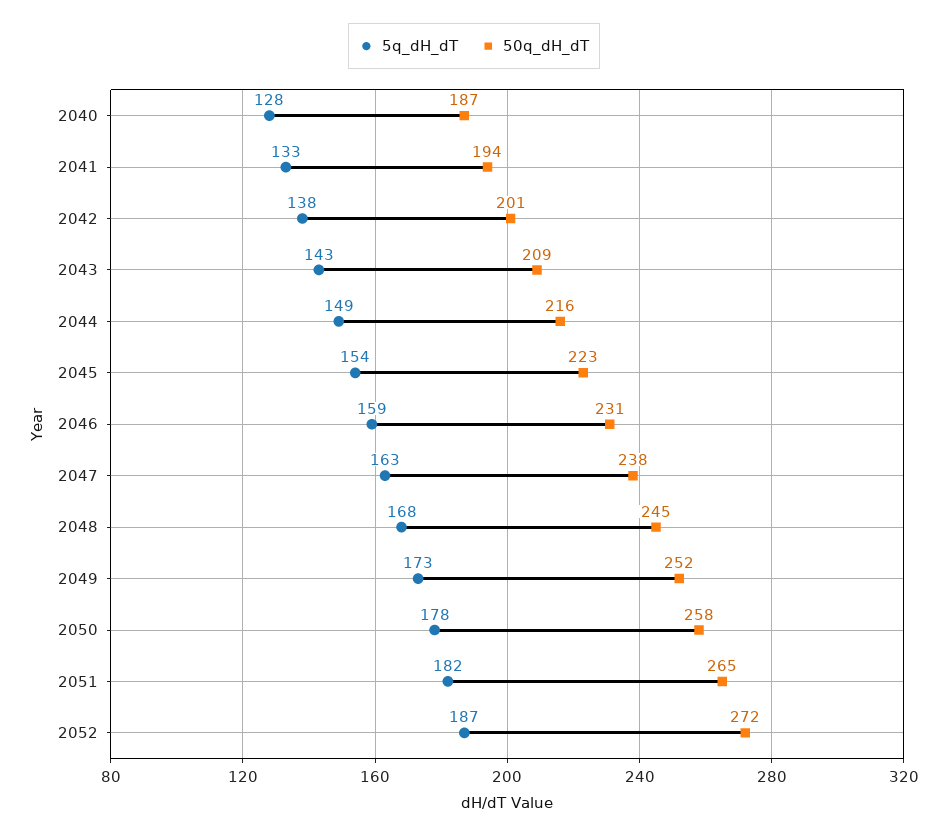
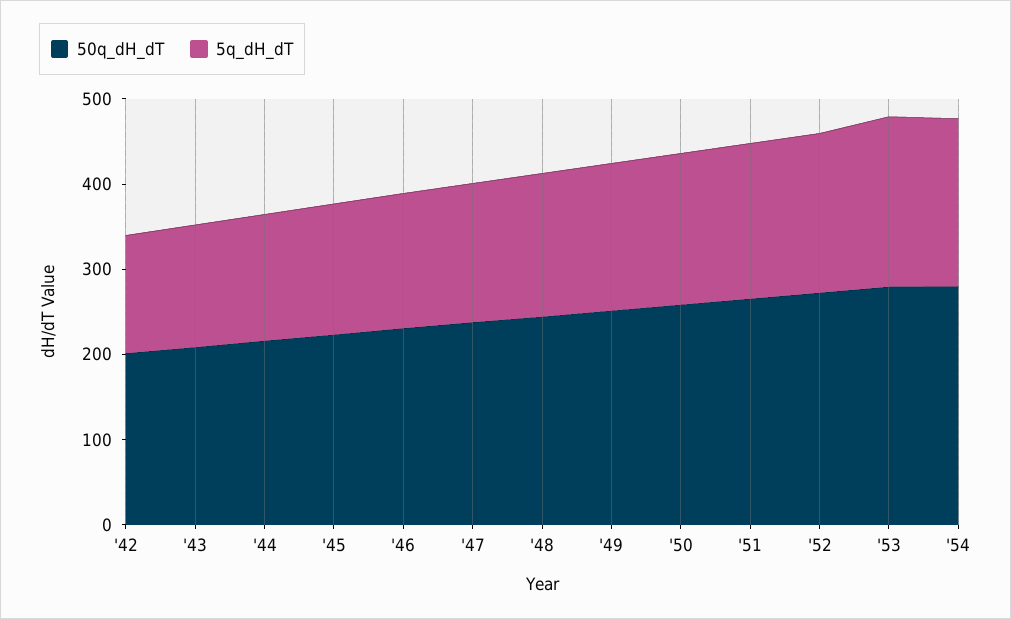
5q_dH_dT, 2040: 128 -> none
50q_dH_dT, 2040: 187 -> none
5q_dH_dT, 2041: 133 -> none
50q_dH_dT, 2041: 194 -> none
50q_dH_dT, '53: none -> 280
5q_dH_dT, '53: none -> 200
50q_dH_dT, '54: none -> 280
5q_dH_dT, '54: none -> 200

